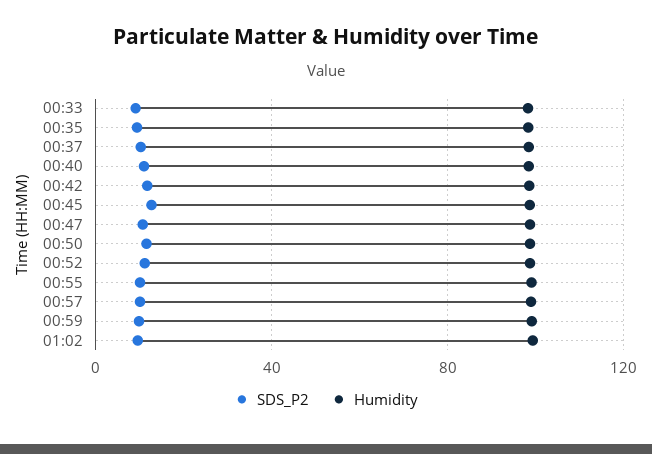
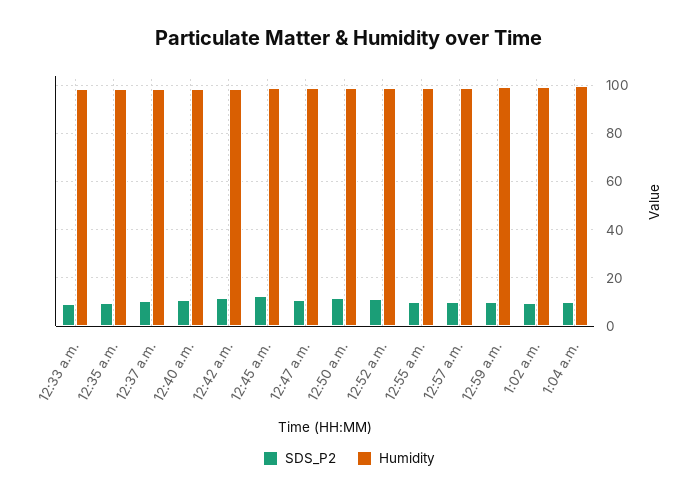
SDS_P2, 1:04 a.m.: none -> 10
Humidity, 1:04 a.m.: none -> 100

